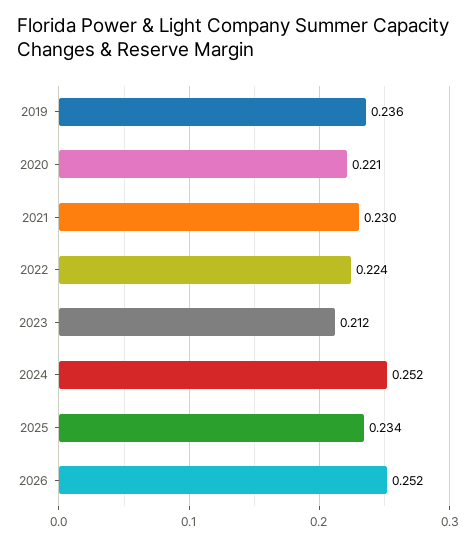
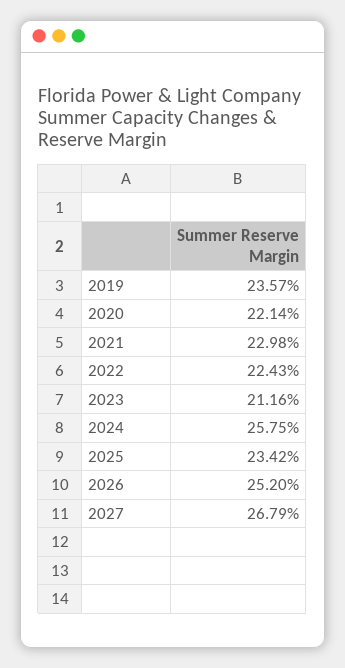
2024: 0.252 -> 0.2575
2027: none -> 0.2679

